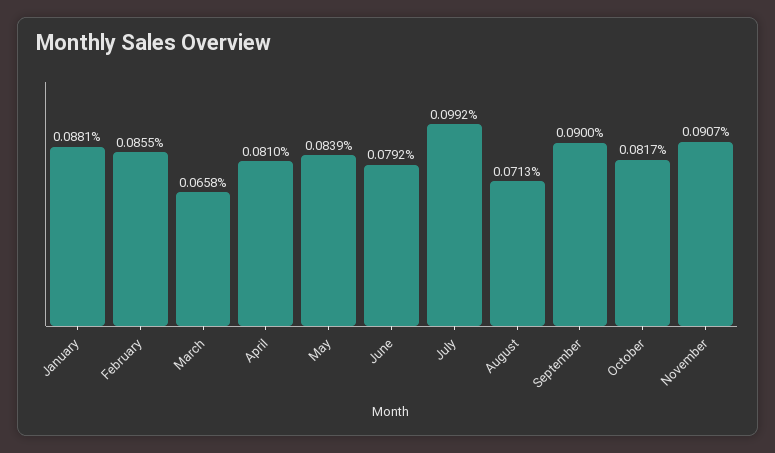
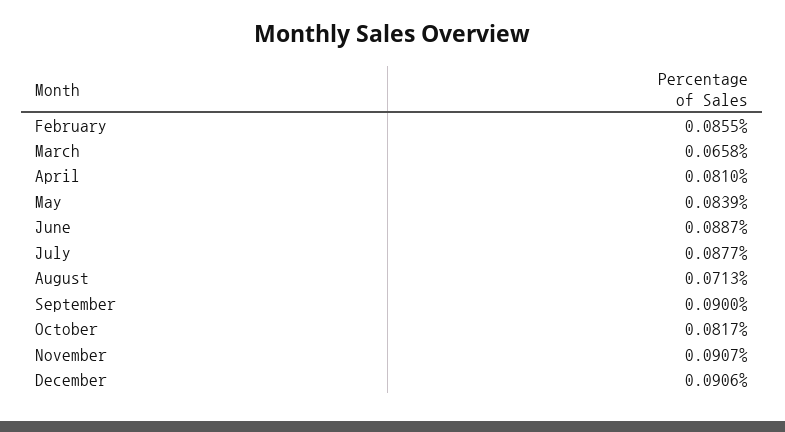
January: 0.0881 -> none
June: 0.0792 -> 0.0887
July: 0.0992 -> 0.0877
December: none -> 0.0906

